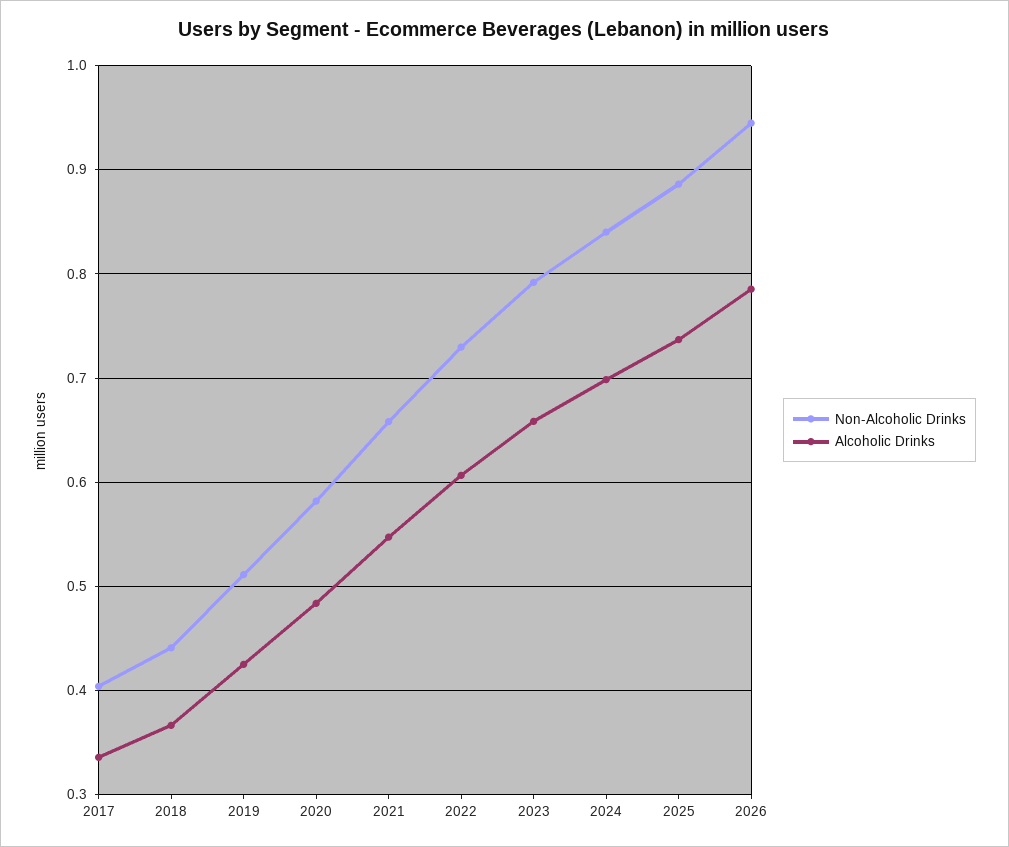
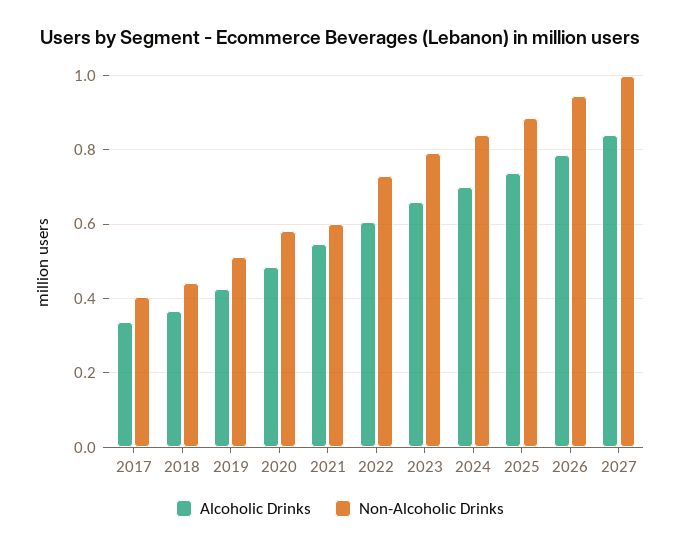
Non-Alcoholic Drinks, 2021: 0.66 -> 0.6
Alcoholic Drinks, 2027: none -> 0.84
Non-Alcoholic Drinks, 2027: none -> 1

